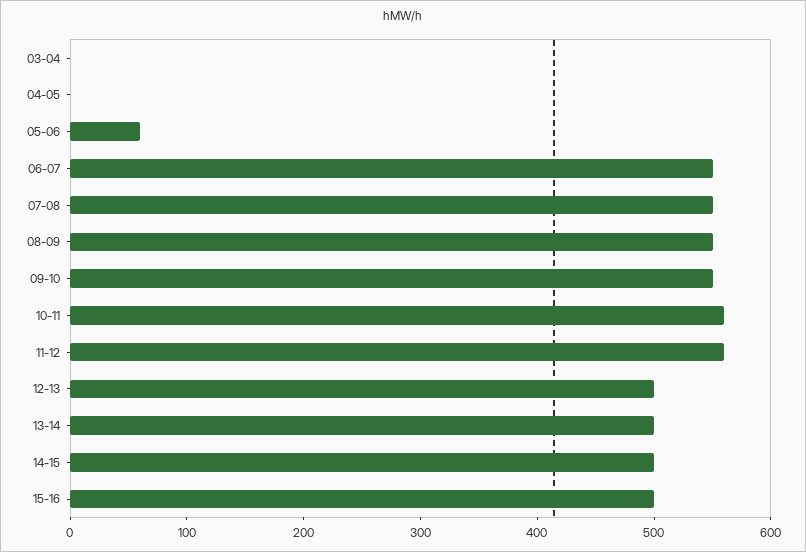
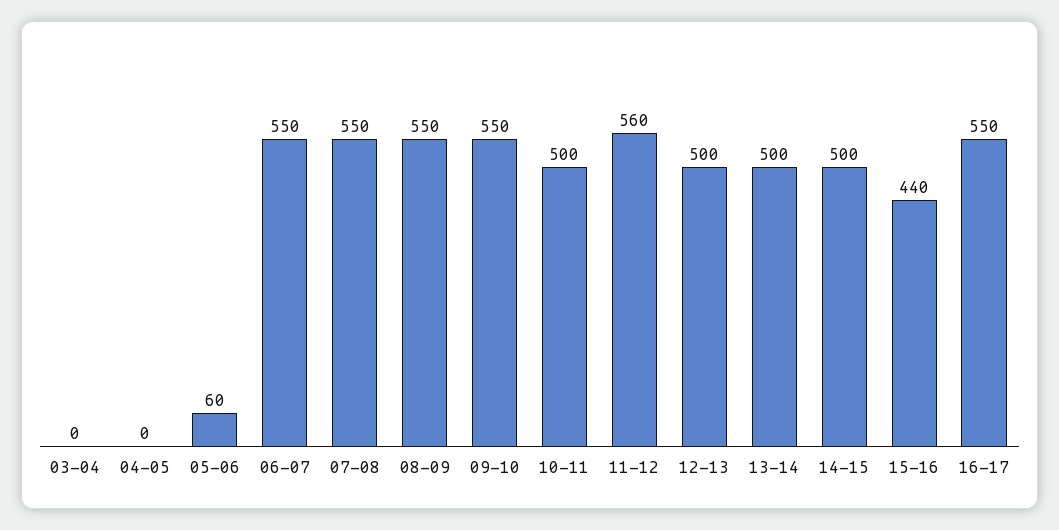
10-11: 560 -> 500
15-16: 500 -> 440
16-17: none -> 550

